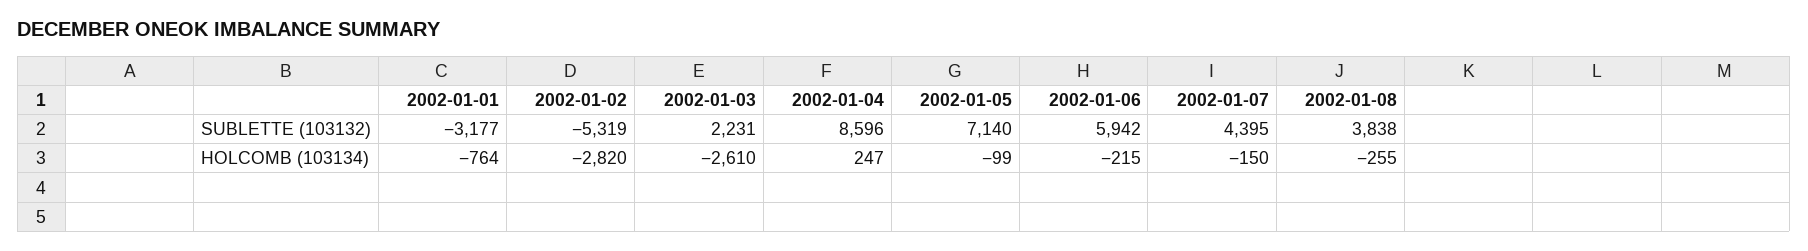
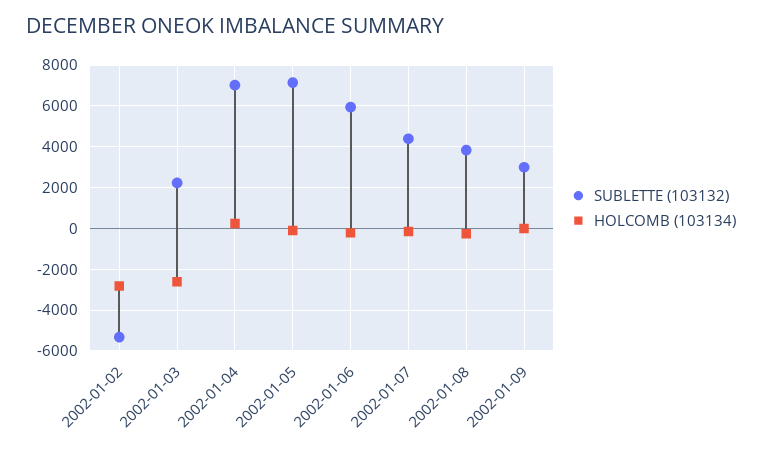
SUBLETTE (103132), 2002-01-01: -3177 -> none
SUBLETTE (103132), 2002-01-04: 8596 -> 7000
HOLCOMB (103134), 2002-01-01: -764 -> none
SUBLETTE (103132), 2002-01-09: none -> 3000
HOLCOMB (103134), 2002-01-09: none -> 0

